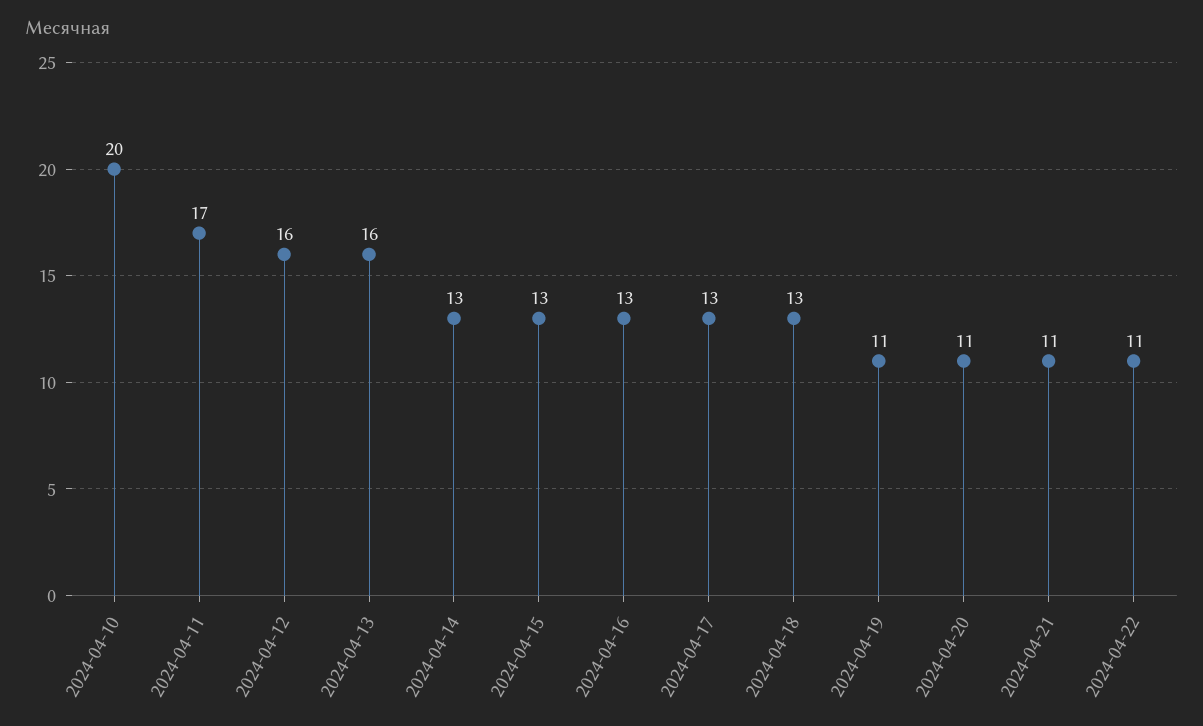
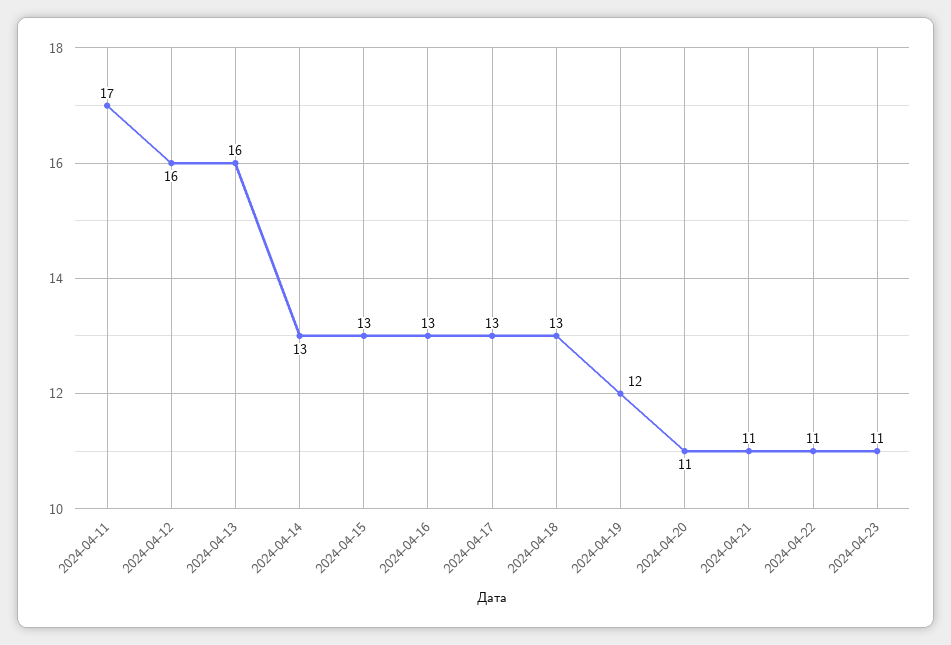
2024-04-10: 20 -> none
2024-04-19: 11 -> 12
2024-04-23: none -> 11

